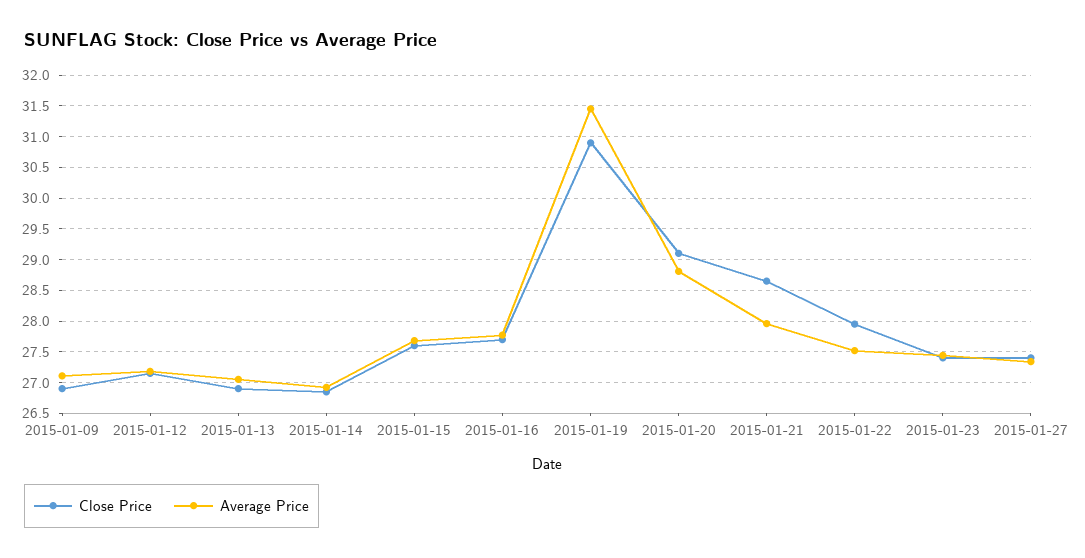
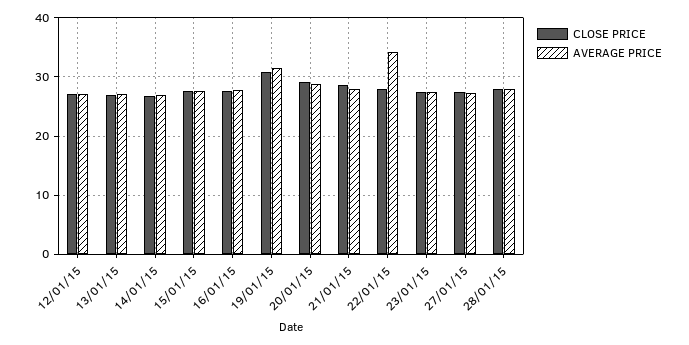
Close Price, 2015-01-09: 26.9 -> none
Average Price, 2015-01-09: 27.1 -> none
Average Price, 2015-01-22: 27.5 -> 34
Close Price, 28/01/15: none -> 28
Average Price, 28/01/15: none -> 28

